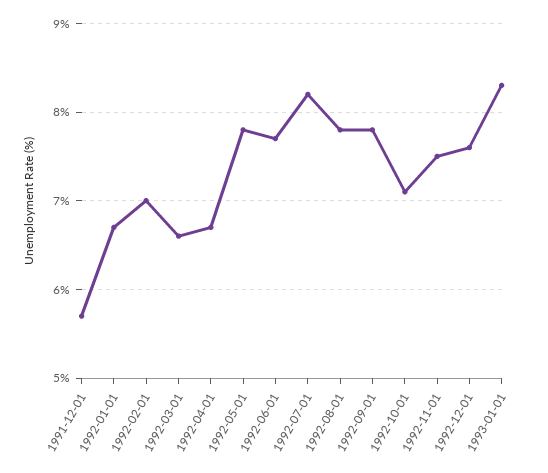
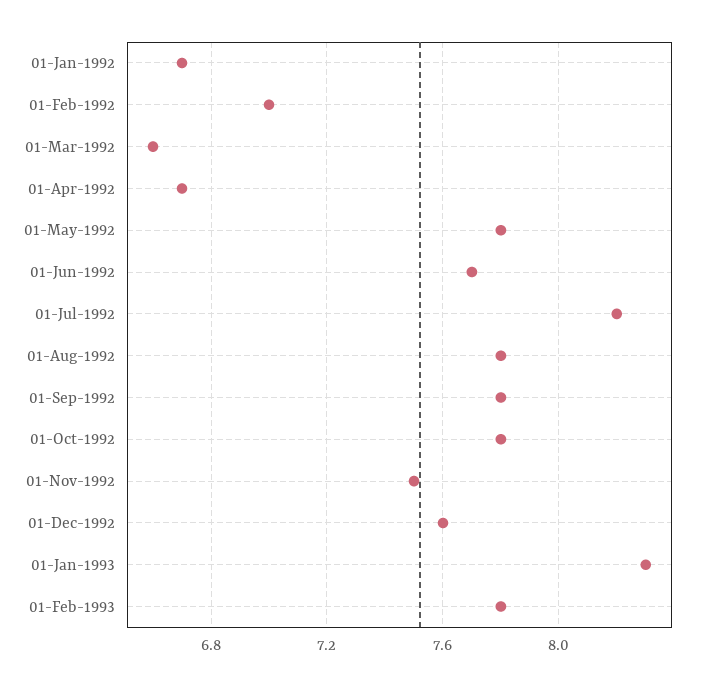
1991-12-01: 5.7 -> none
1992-10-01: 7.1 -> 7.8
01-Feb-1993: none -> 7.8

